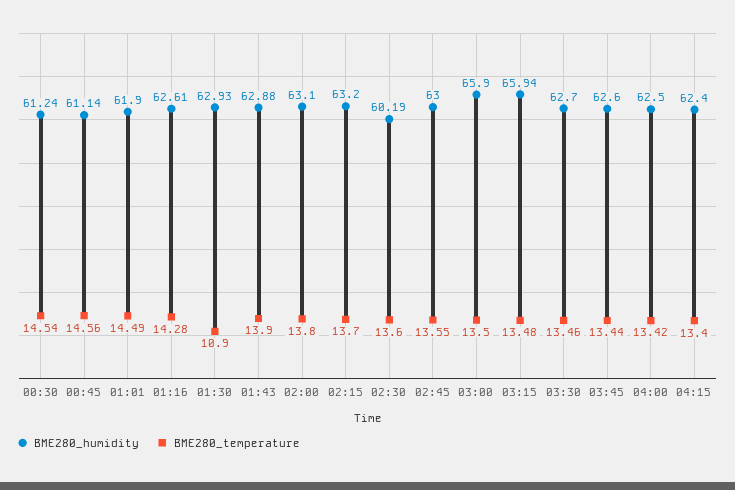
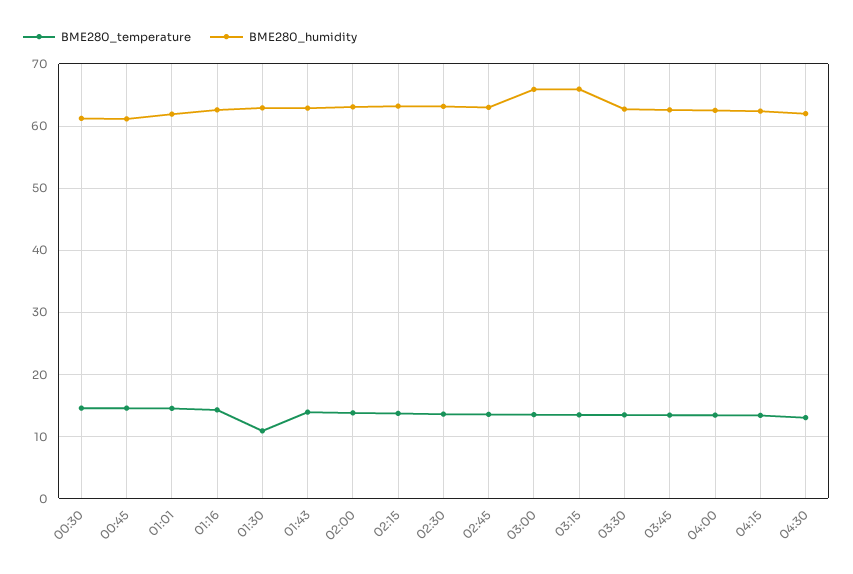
BME280_humidity, 02:30: 60.19 -> 63
BME280_temperature, 04:30: none -> 13
BME280_humidity, 04:30: none -> 62

